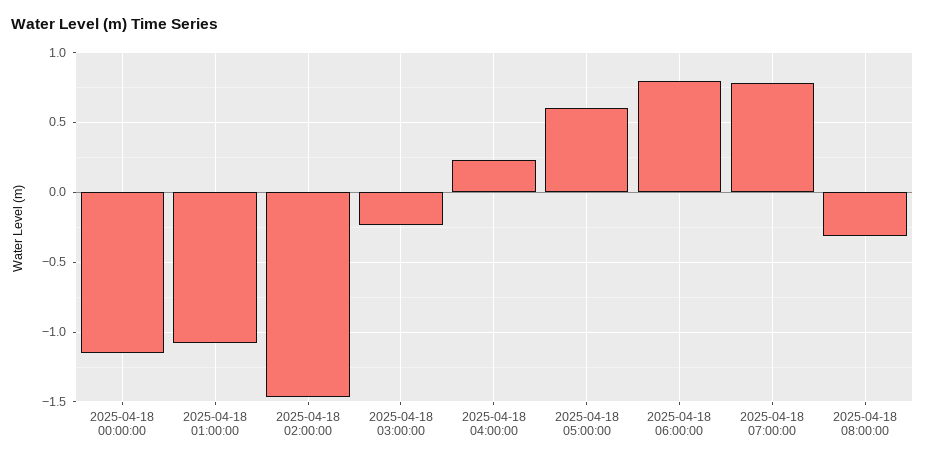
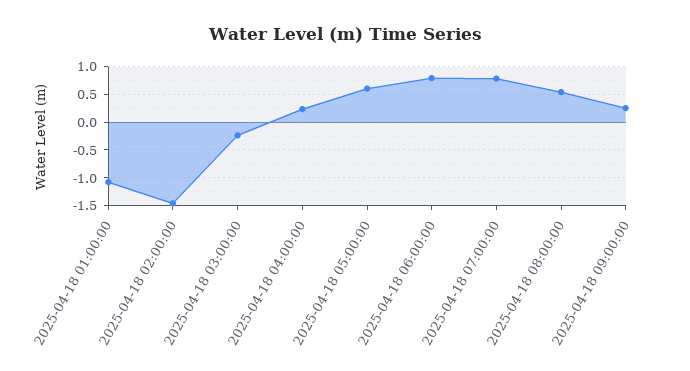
2025-04-18 00:00:00: -1.15 -> none
2025-04-18 08:00:00: -0.3 -> 0.5
2025-04-18 09:00:00: none -> 0.25

